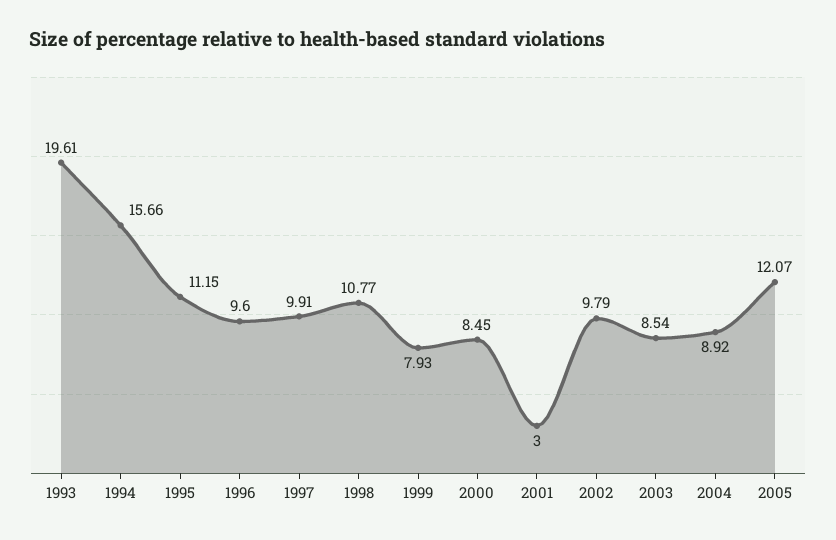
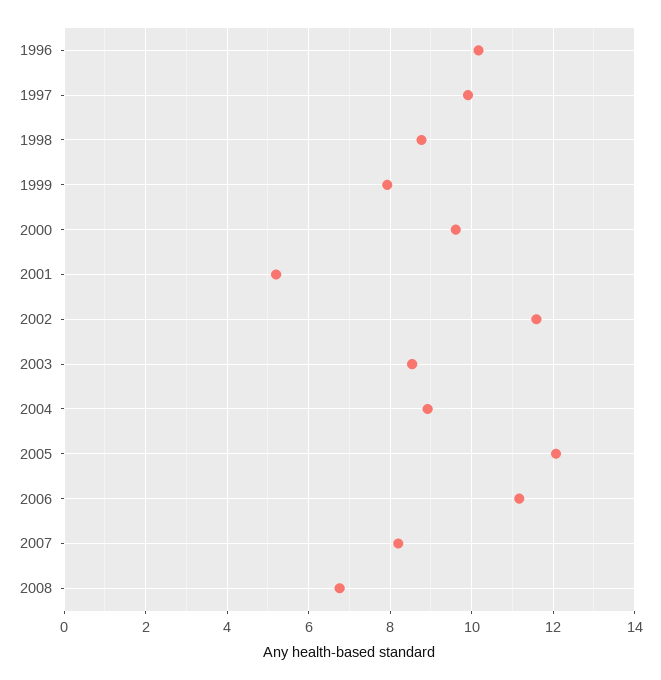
1993: 19.61 -> none
1994: 15.66 -> none
1995: 11.15 -> none
1996: 9.6 -> 10.2
1998: 10.77 -> 8.8
2000: 8.45 -> 9.6
2001: 3 -> 5.2
2002: 9.79 -> 11.6
2006: none -> 11.2
2007: none -> 8.2
2008: none -> 6.8

